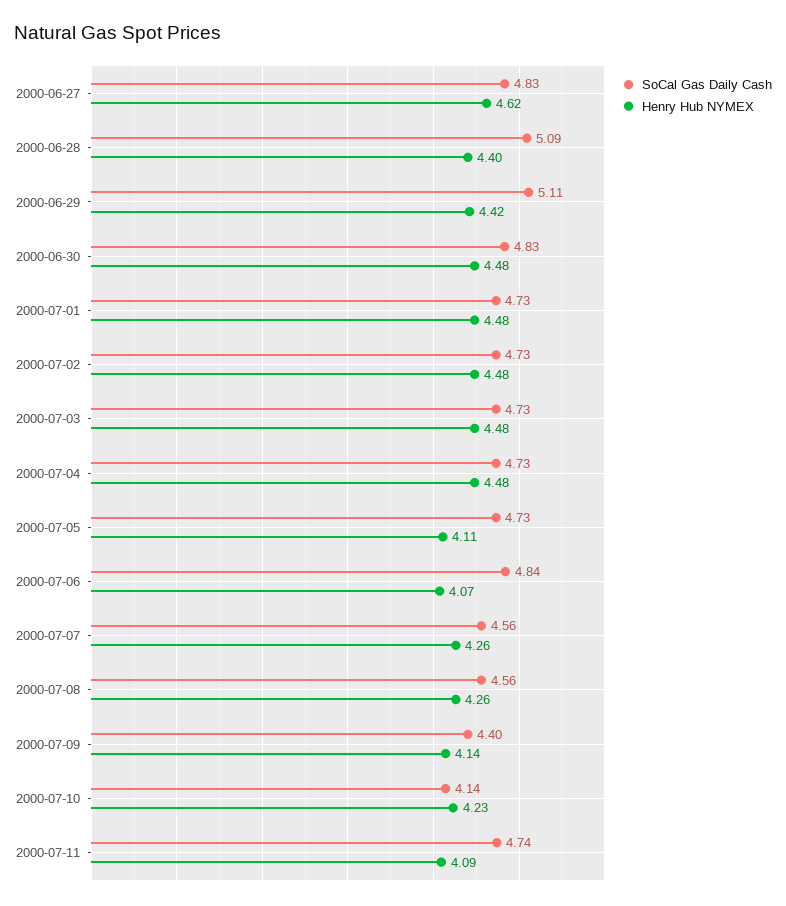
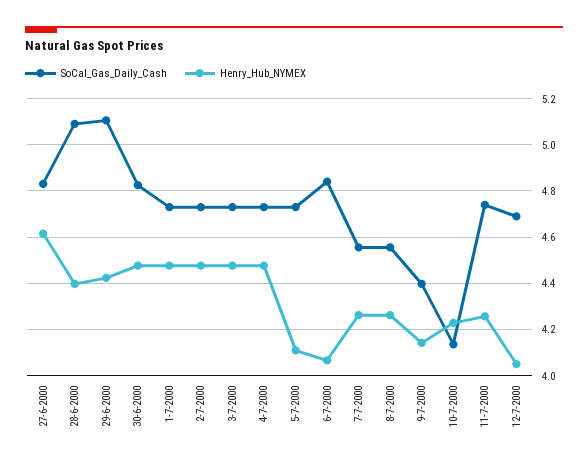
Henry Hub NYMEX, 2000-07-11: 4.09 -> 4.25
SoCal Gas Daily Cash, 12-7-2000: none -> 4.7
Henry Hub NYMEX, 12-7-2000: none -> 4.05

